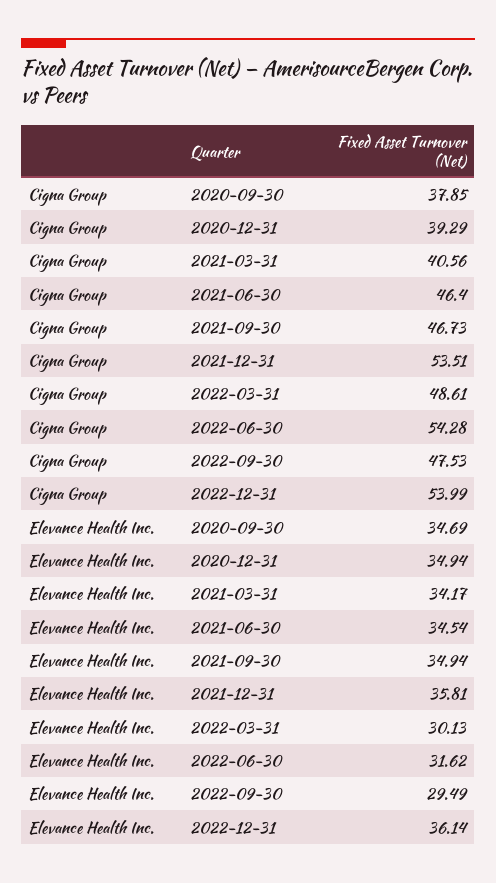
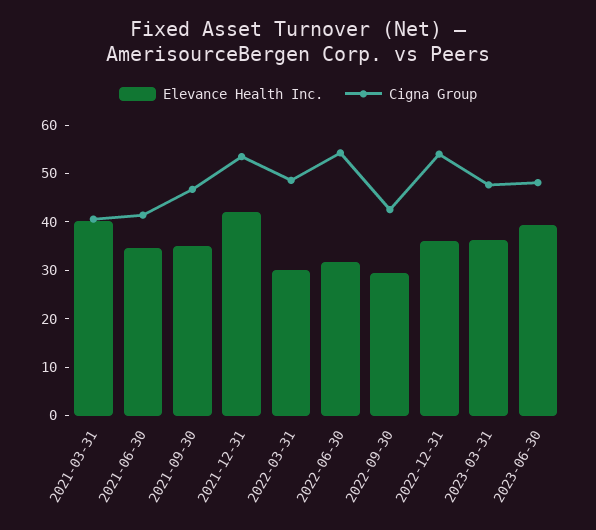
Cigna Group, 2020-09-30: 37.85 -> none
Cigna Group, 2020-12-31: 39.29 -> none
Cigna Group, 2021-06-30: 46.4 -> 42
Cigna Group, 2022-09-30: 47.53 -> 42
Elevance Health Inc., 2020-09-30: 34.69 -> none
Elevance Health Inc., 2020-12-31: 34.94 -> none
Elevance Health Inc., 2021-03-31: 34.17 -> 40
Elevance Health Inc., 2021-12-31: 35.81 -> 42
Elevance Health Inc., 2023-03-31: none -> 36
Cigna Group, 2023-03-31: none -> 48
Elevance Health Inc., 2023-06-30: none -> 40
Cigna Group, 2023-06-30: none -> 48

